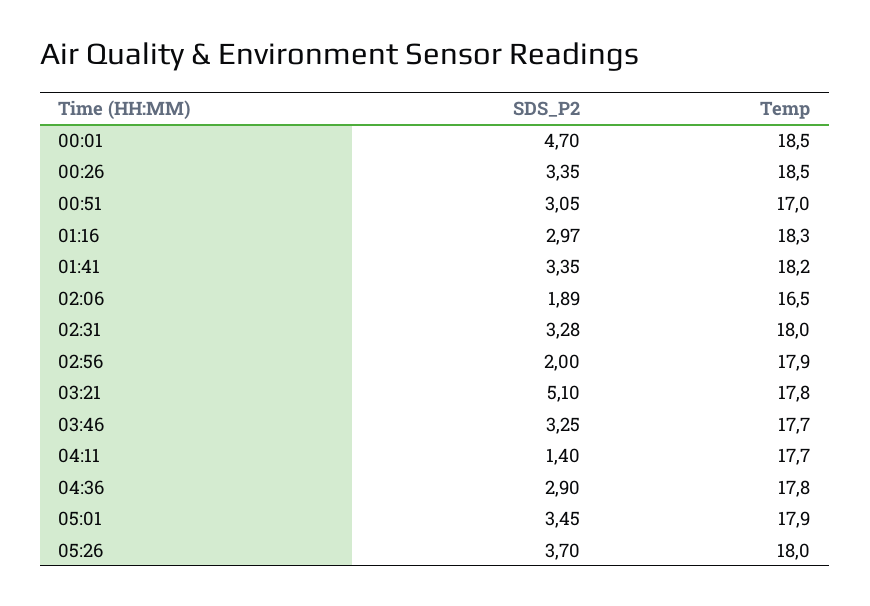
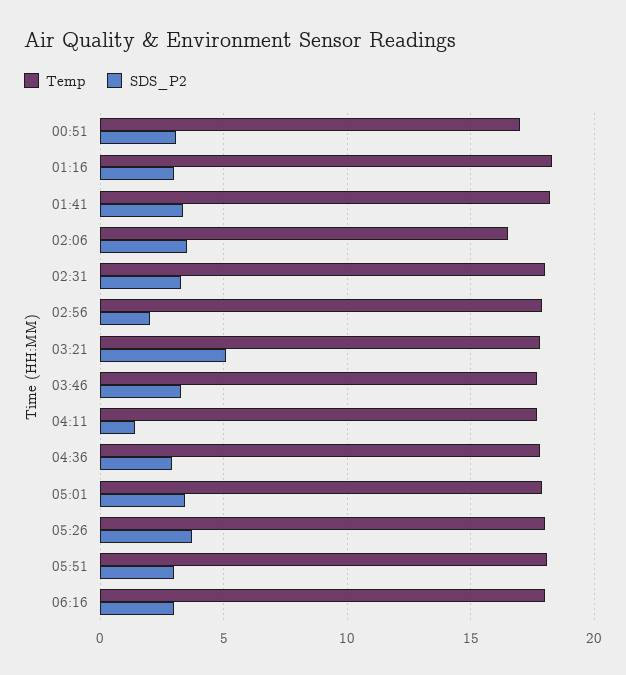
SDS_P2, 00:01: 4.7 -> none
Temp, 00:01: 18.5 -> none
SDS_P2, 00:26: 3.35 -> none
Temp, 00:26: 18.5 -> none
SDS_P2, 02:06: 1.89 -> 3.5
Temp, 05:51: none -> 18
SDS_P2, 05:51: none -> 3
Temp, 06:16: none -> 18
SDS_P2, 06:16: none -> 3

